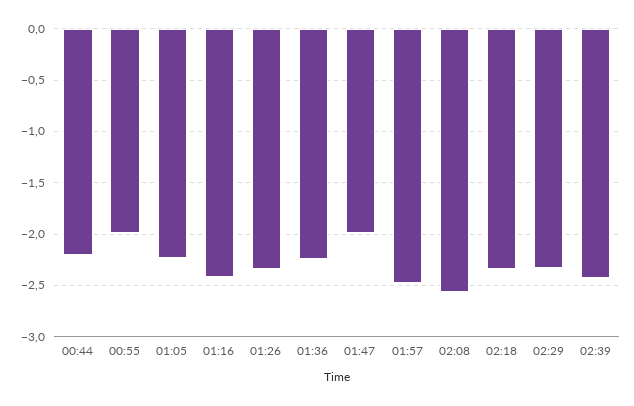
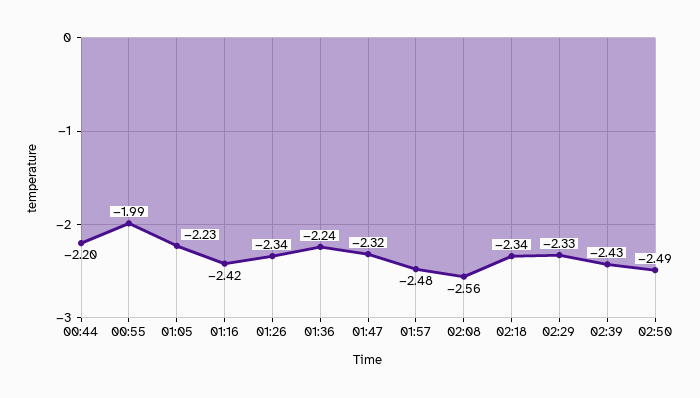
01:47: -2 -> -2.32
02:50: none -> -2.49

